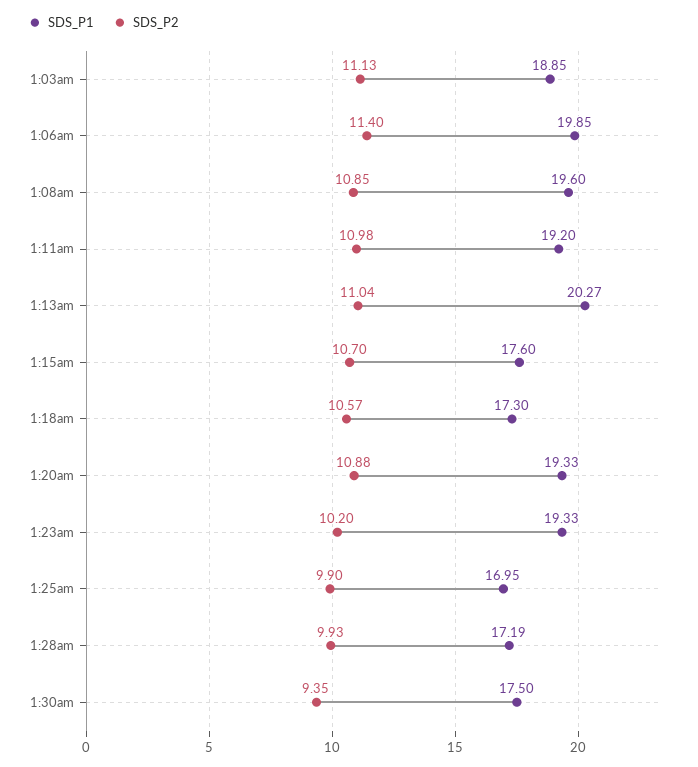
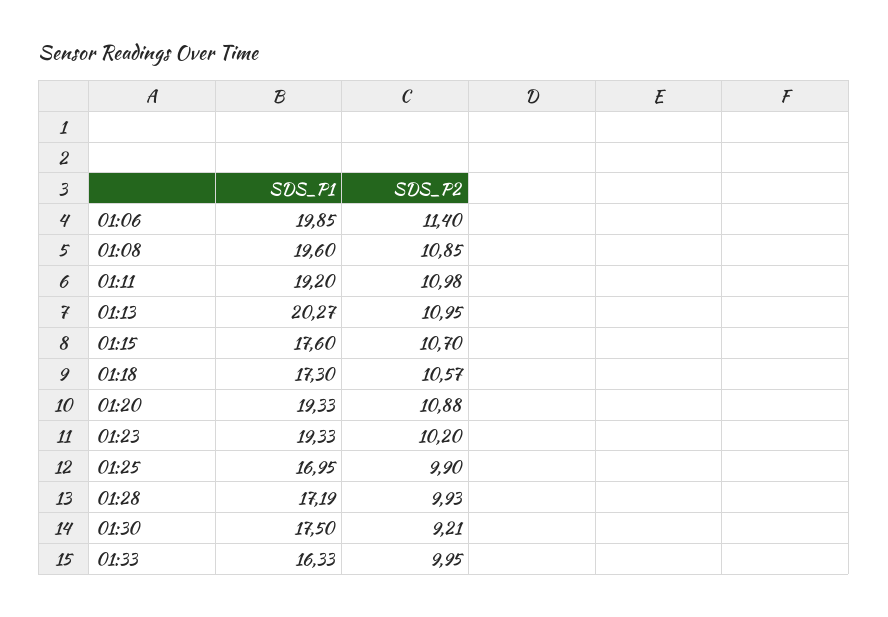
SDS_P1, 1:03am: 18.85 -> none
SDS_P2, 1:03am: 11.13 -> none
SDS_P2, 1:13am: 11.04 -> 10.95
SDS_P2, 1:30am: 9.35 -> 9.21
SDS_P1, 01:33: none -> 16.33
SDS_P2, 01:33: none -> 9.95

